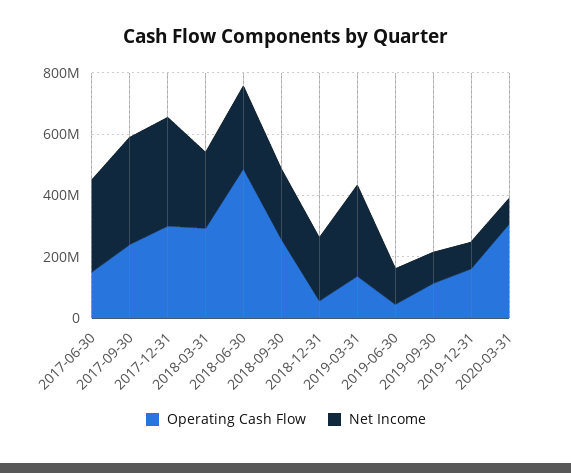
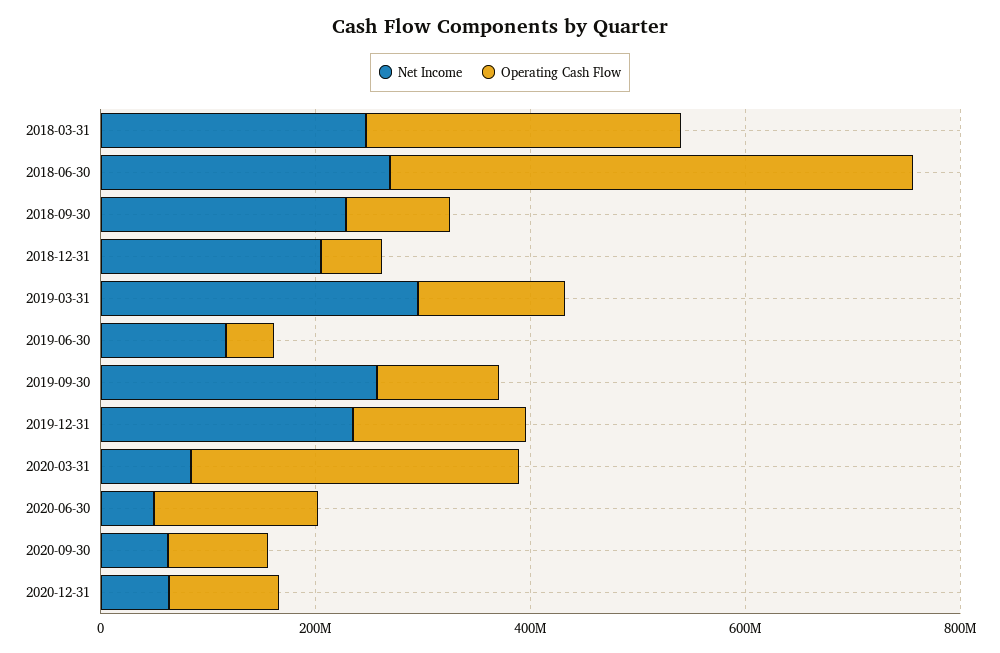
Operating Cash Flow, 2017-06-30: 150000000 -> none
Net Income, 2017-06-30: 300000000 -> none
Operating Cash Flow, 2017-09-30: 250000000 -> none
Net Income, 2017-09-30: 350000000 -> none
Operating Cash Flow, 2017-12-31: 300000000 -> none
Net Income, 2017-12-31: 350000000 -> none
Operating Cash Flow, 2018-09-30: 250000000 -> 100000000
Net Income, 2019-09-30: 100000000 -> 250000000
Net Income, 2019-12-31: 100000000 -> 250000000
Net Income, 2020-06-30: none -> 50000000
Operating Cash Flow, 2020-06-30: none -> 150000000
Net Income, 2020-09-30: none -> 50000000
Operating Cash Flow, 2020-09-30: none -> 100000000
Net Income, 2020-12-31: none -> 50000000
Operating Cash Flow, 2020-12-31: none -> 100000000

